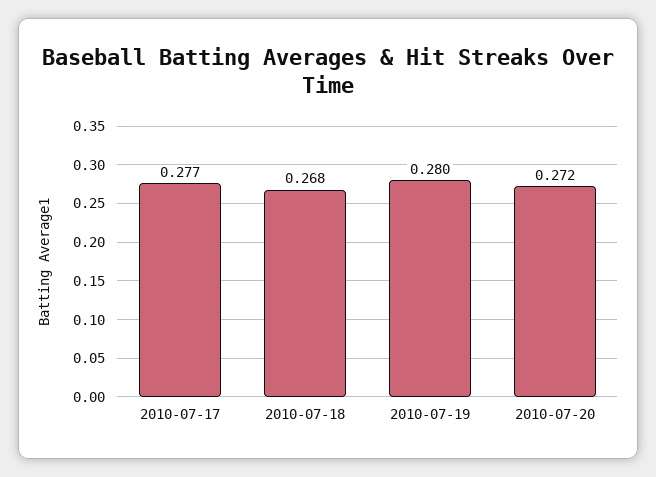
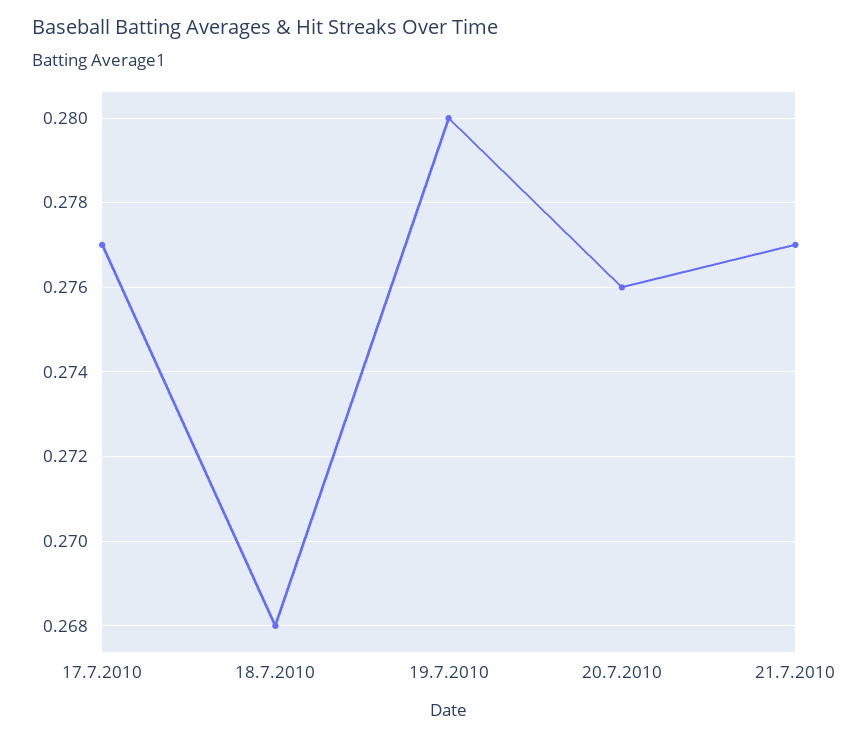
2010-07-20: 0.272 -> 0.276
21.7.2010: none -> 0.277

